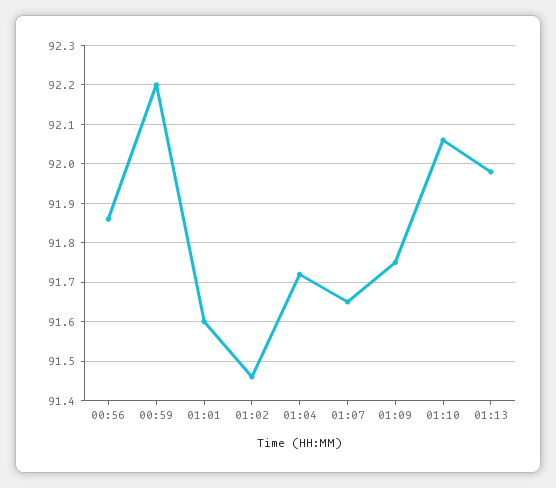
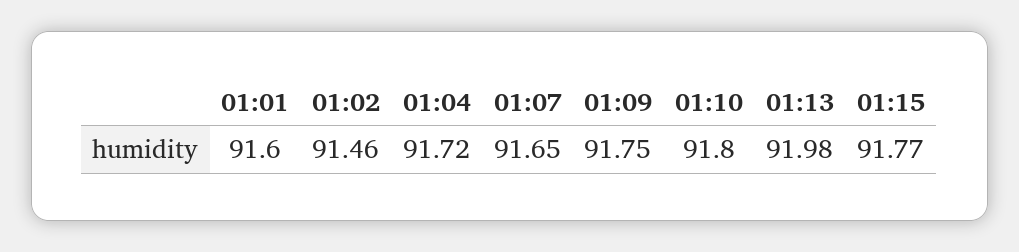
00:56: 91.85 -> none
00:59: 92.2 -> none
01:10: 92.05 -> 91.8
01:15: none -> 91.77

